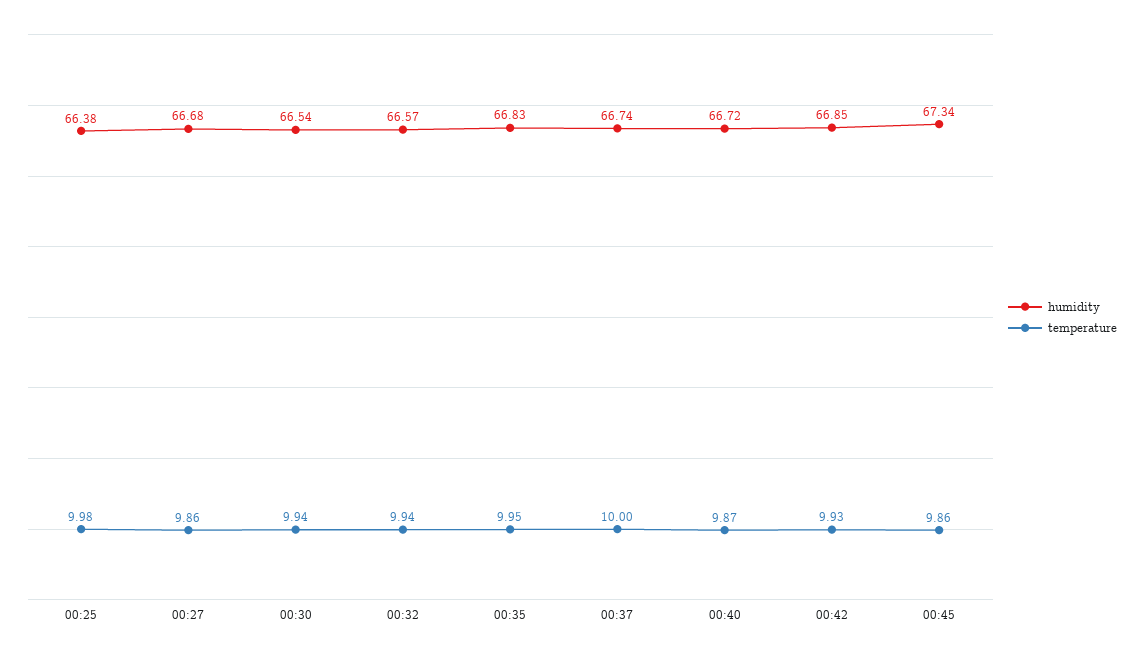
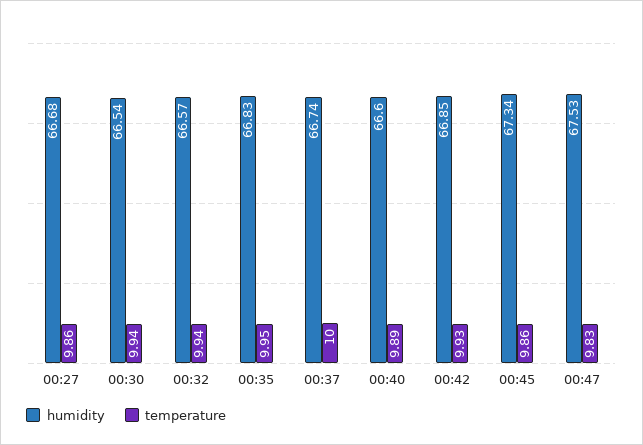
humidity, 00:25: 66.38 -> none
temperature, 00:25: 9.98 -> none
humidity, 00:40: 66.72 -> 66.6
temperature, 00:40: 9.87 -> 9.89
humidity, 00:47: none -> 67.53
temperature, 00:47: none -> 9.83

